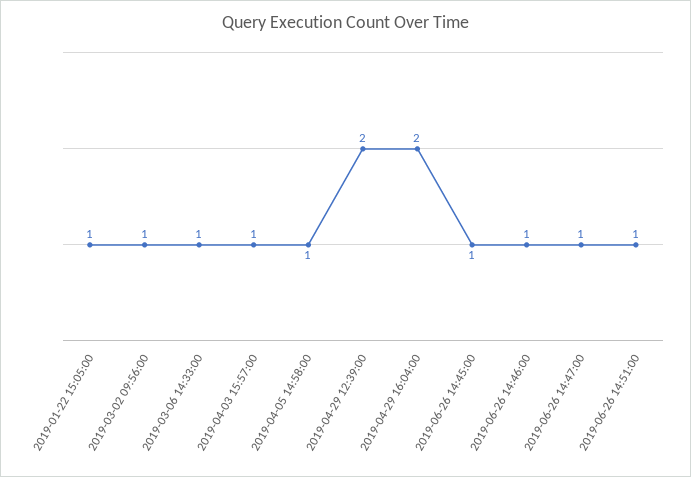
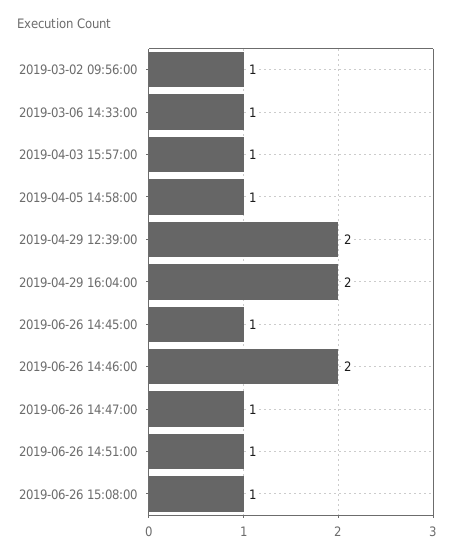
2019-01-22 15:05:00: 1 -> none
2019-06-26 14:46:00: 1 -> 2
2019-06-26 15:08:00: none -> 1

